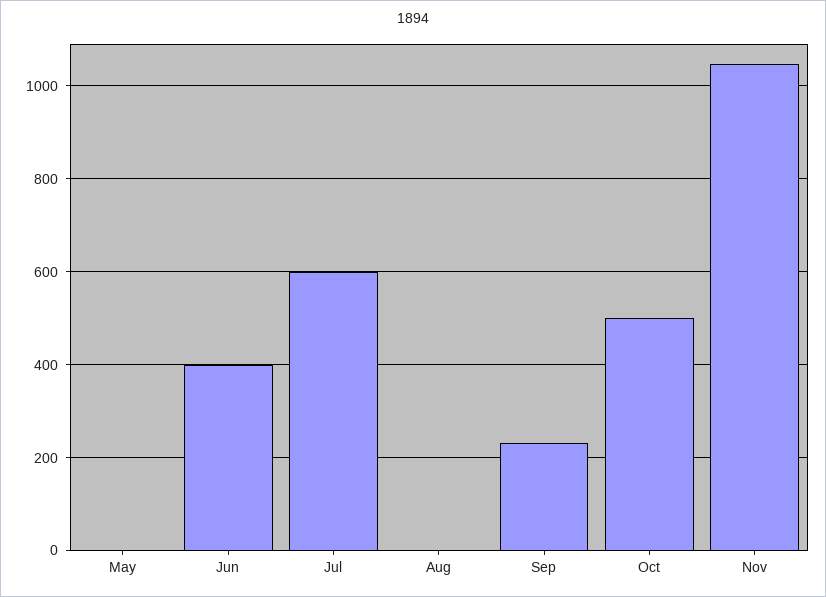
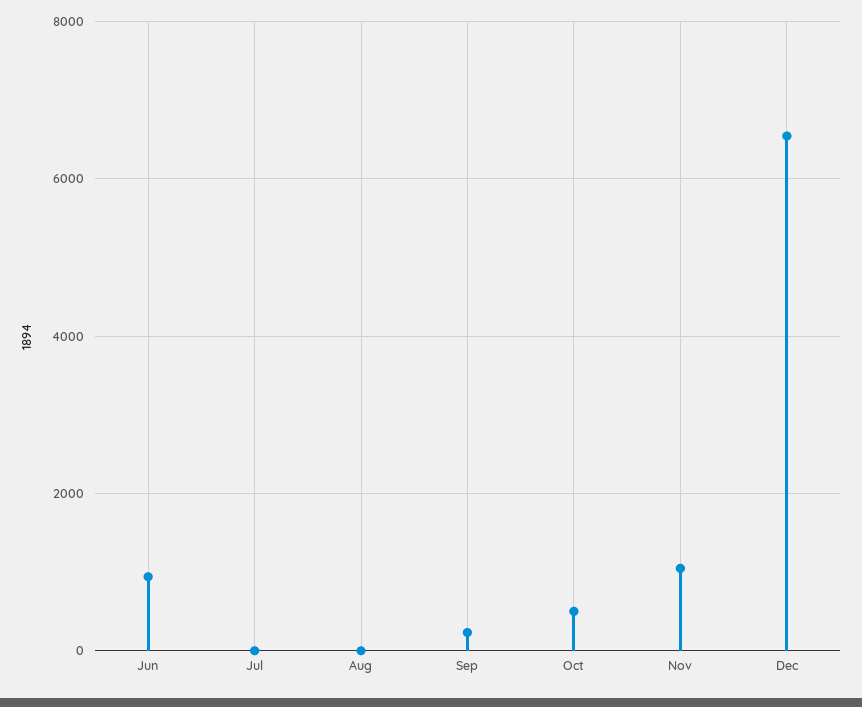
May: 0 -> none
Jun: 400 -> 1000
Jul: 600 -> 0
Dec: none -> 6600

